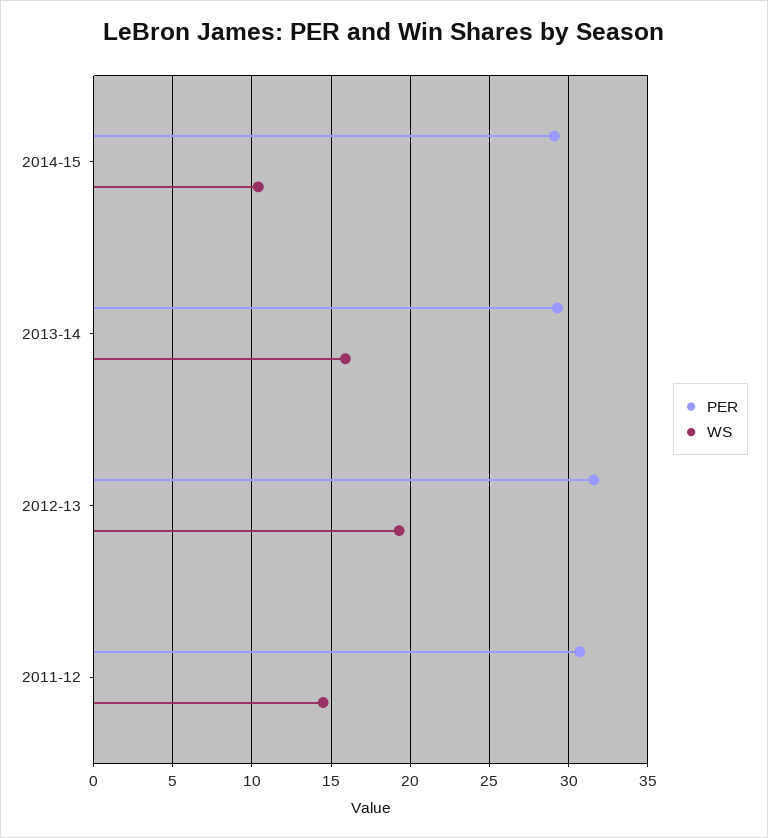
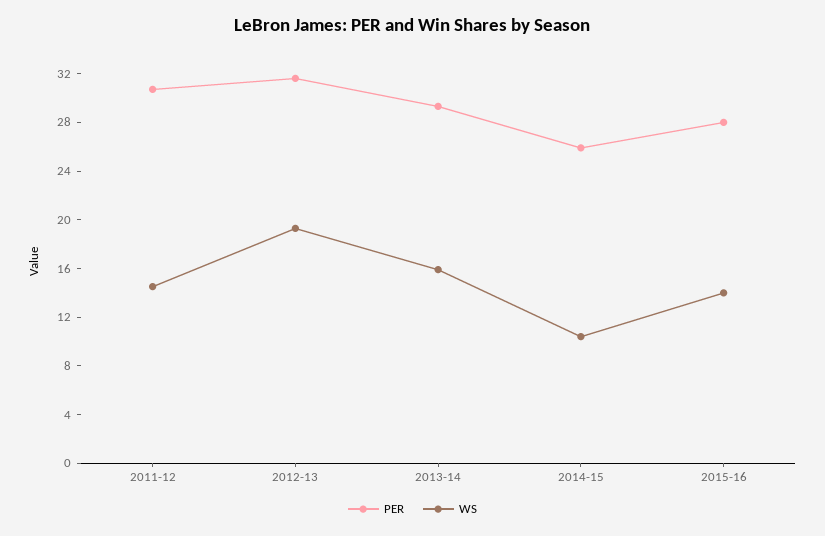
PER, 2014-15: 29 -> 26
PER, 2015-16: none -> 28
WS, 2015-16: none -> 14

